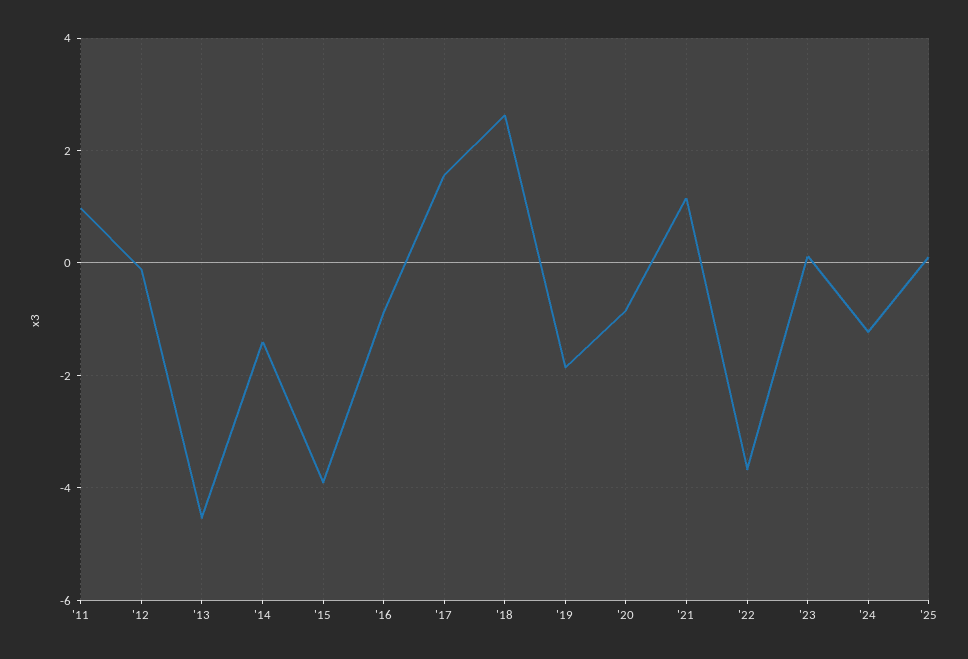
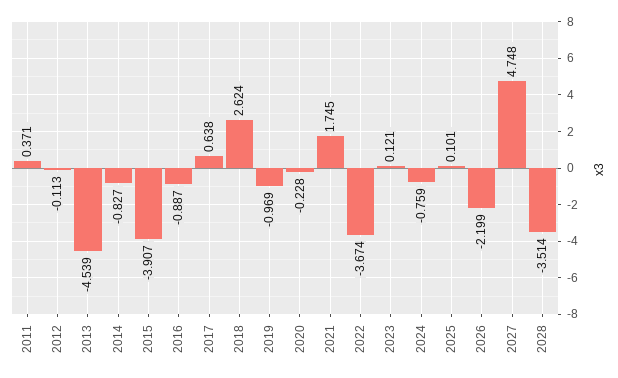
'11: 1 -> 0.371
'14: -1.4 -> -0.827
'17: 1.6 -> 0.638
'19: -1.8 -> -0.969
'20: -0.8 -> -0.228
'21: 1.2 -> 1.745
'24: -1.2 -> -0.759
2026: none -> -2.199
2027: none -> 4.748
2028: none -> -3.514

